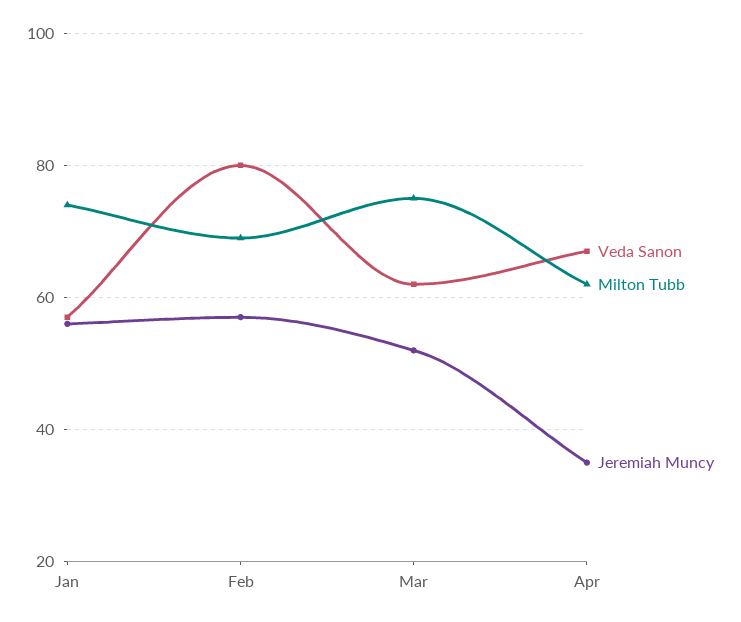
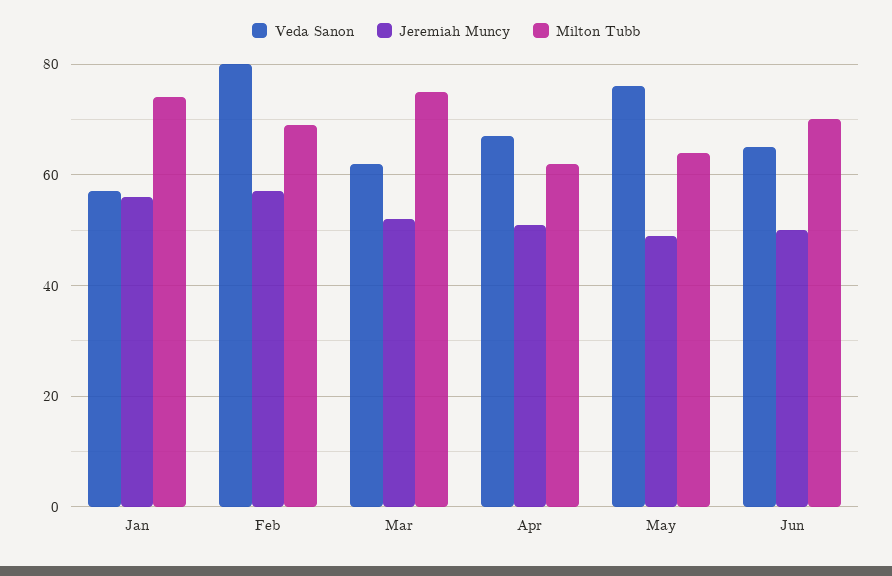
Jeremiah Muncy, Apr: 35 -> 50
Veda Sanon, May: none -> 75
Jeremiah Muncy, May: none -> 50
Milton Tubb, May: none -> 65
Veda Sanon, Jun: none -> 65
Jeremiah Muncy, Jun: none -> 50
Milton Tubb, Jun: none -> 70

